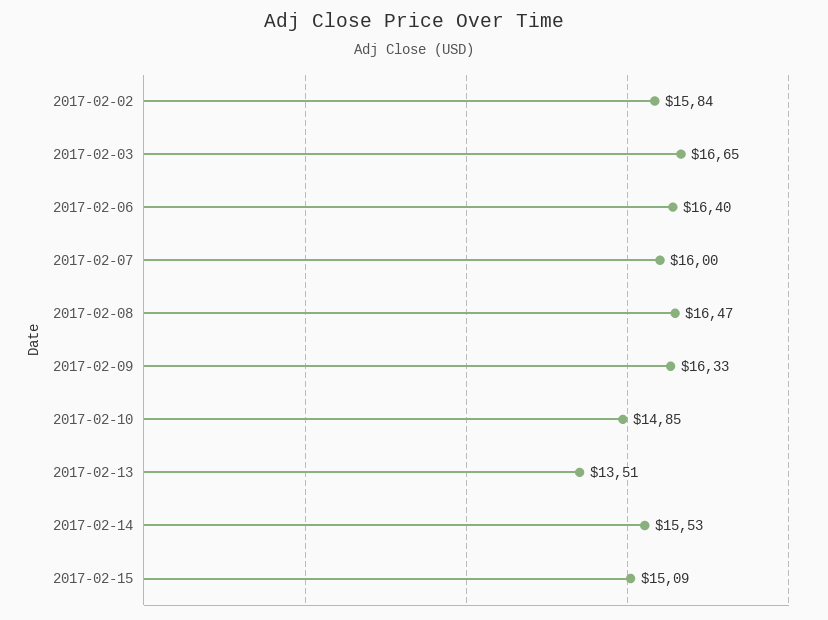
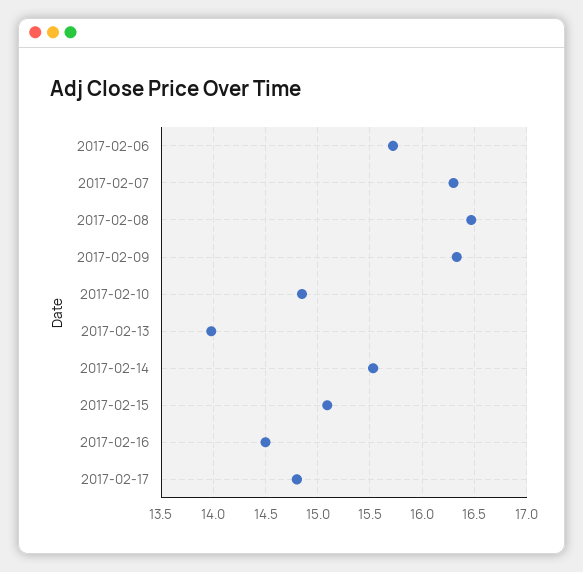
2017-02-02: 15.84 -> none
2017-02-03: 16.65 -> none
2017-02-06: 16.4 -> 15.7
2017-02-07: 16 -> 16.3
2017-02-13: 13.51 -> 14
2017-02-16: none -> 14.5
2017-02-17: none -> 14.8

